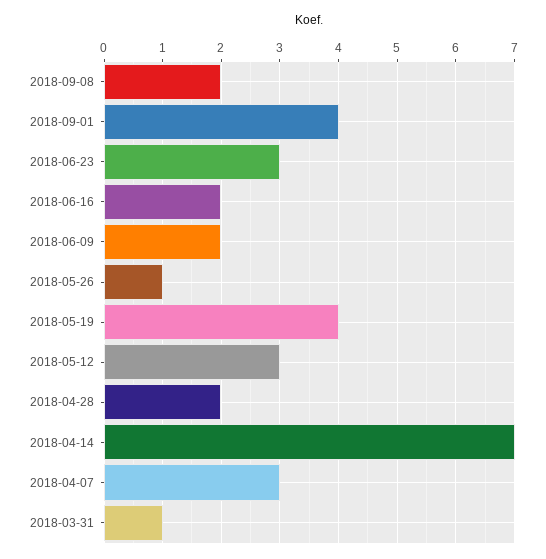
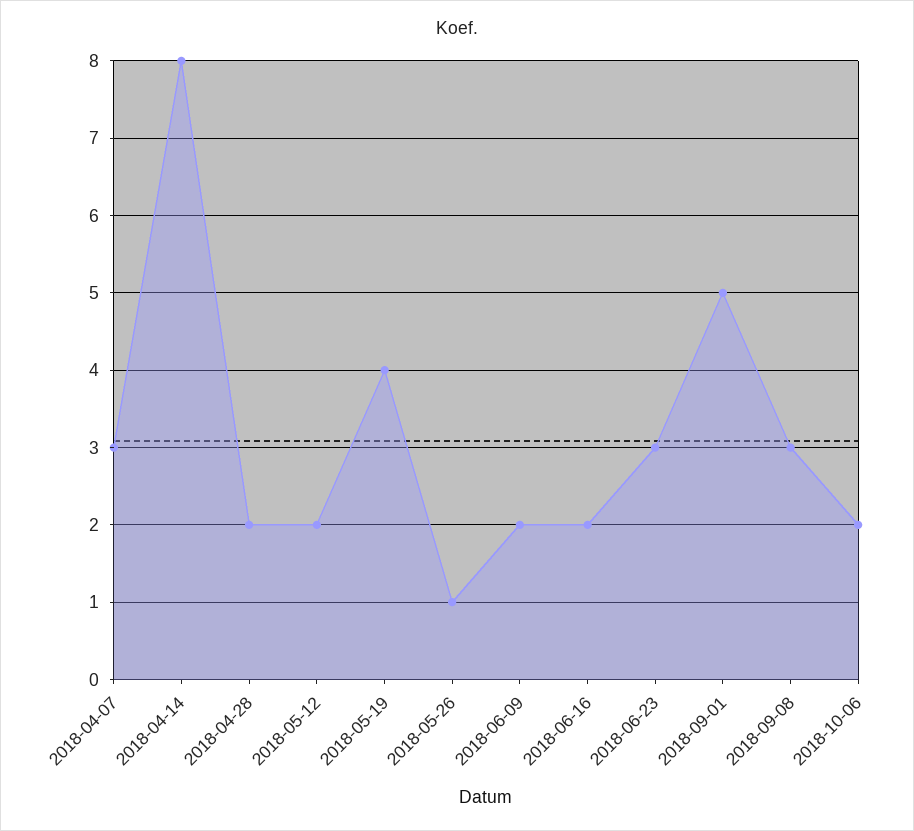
2018-09-08: 2 -> 3
2018-09-01: 4 -> 5
2018-05-12: 3 -> 2
2018-04-14: 7 -> 8
2018-03-31: 1 -> none
2018-10-06: none -> 2

